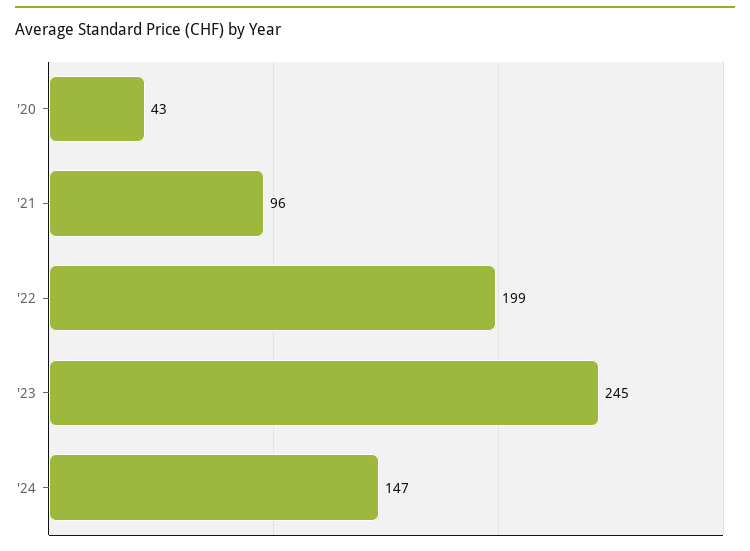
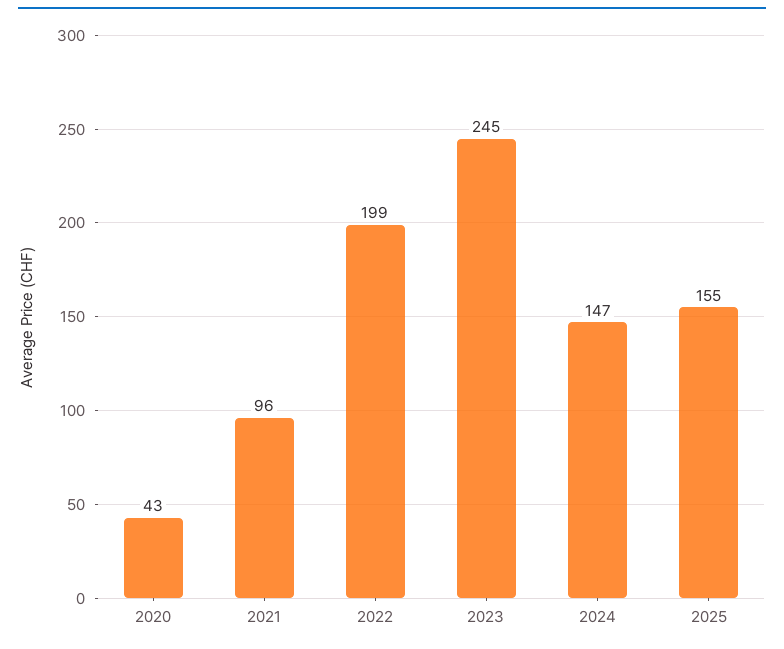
2025: none -> 155

